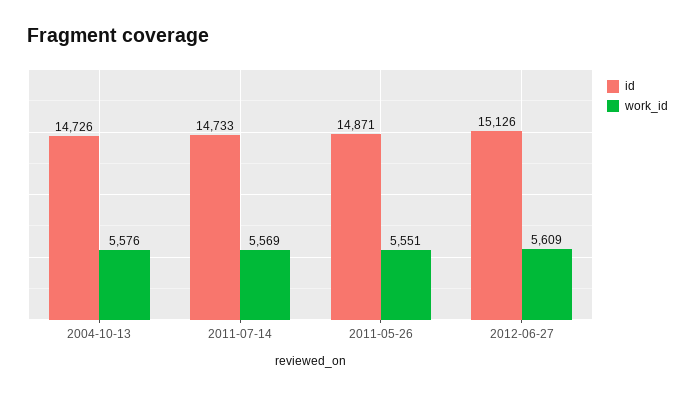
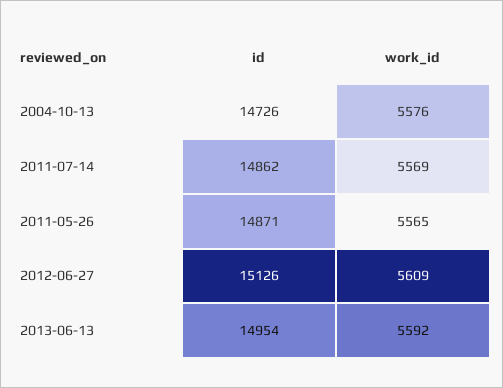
id, 2011-07-14: 14733 -> 14862
work_id, 2011-05-26: 5551 -> 5565
id, 2013-06-13: none -> 14954
work_id, 2013-06-13: none -> 5592

